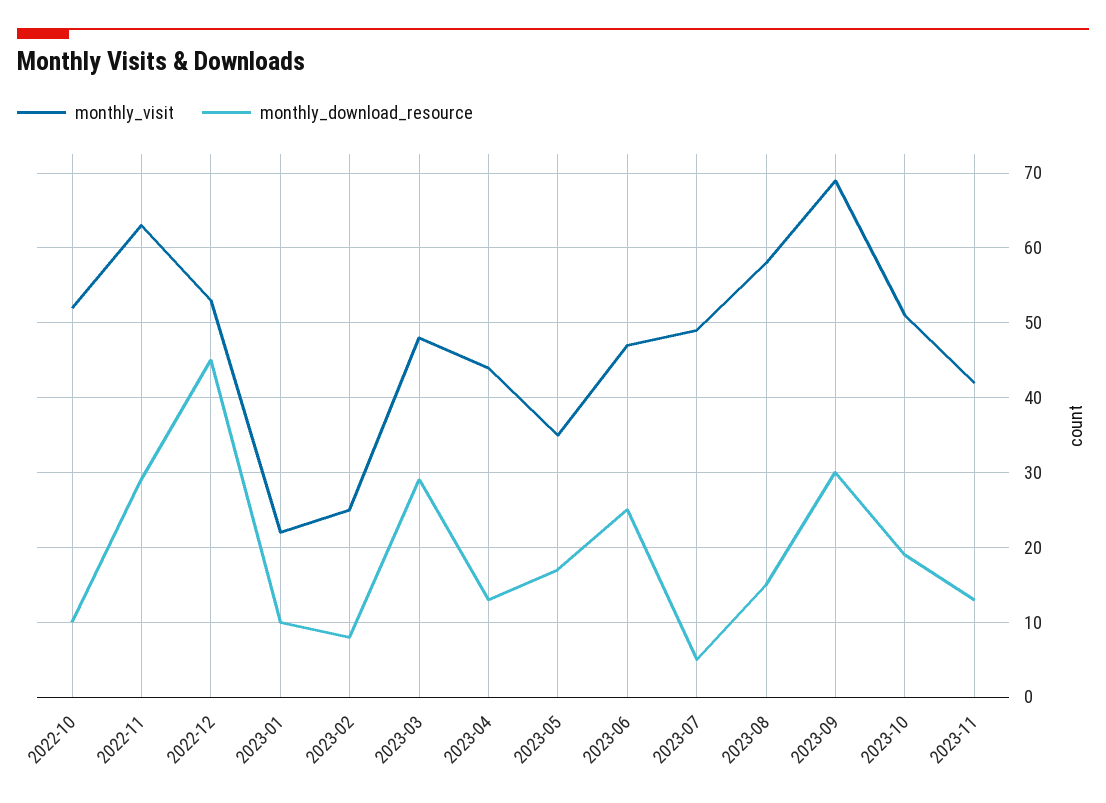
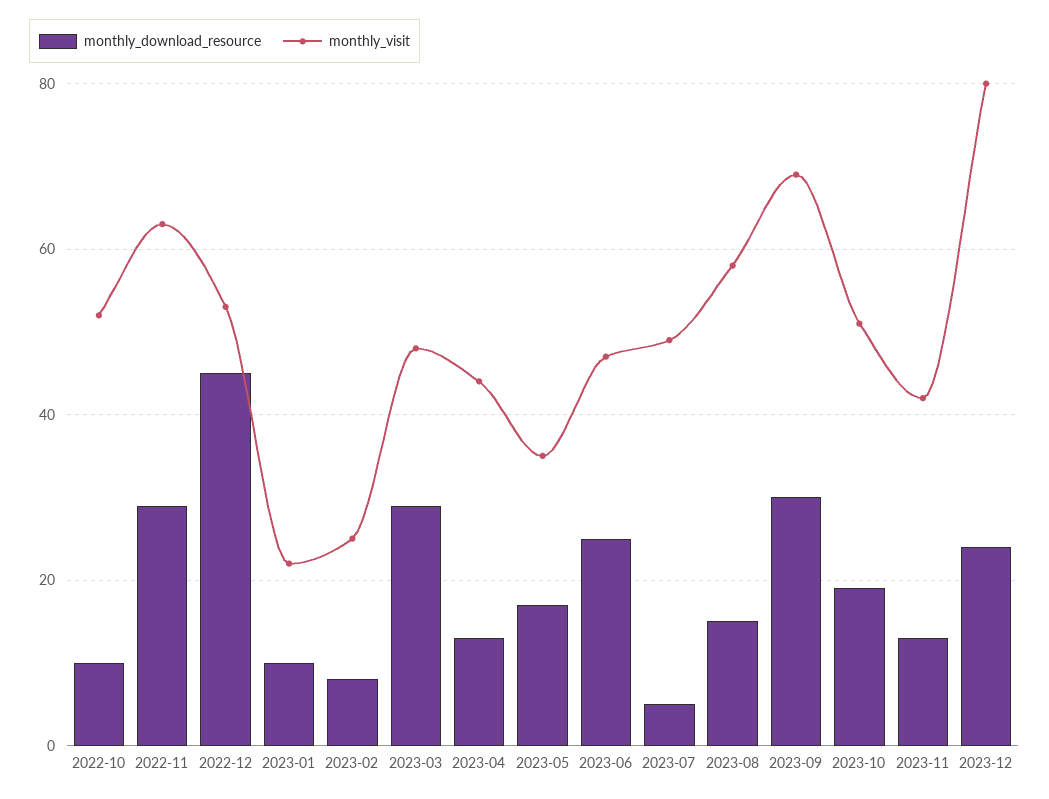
monthly_download_resource, 2023-12: none -> 25
monthly_visit, 2023-12: none -> 80

